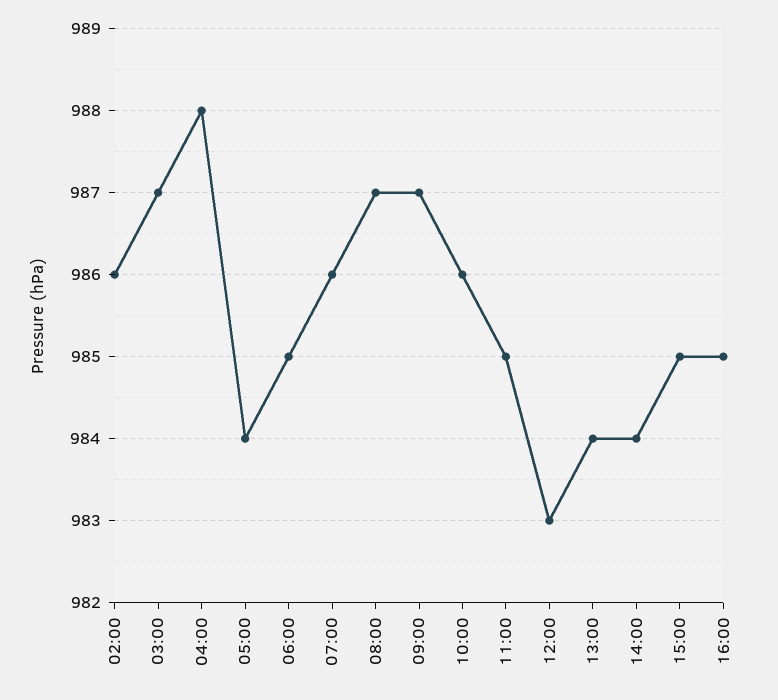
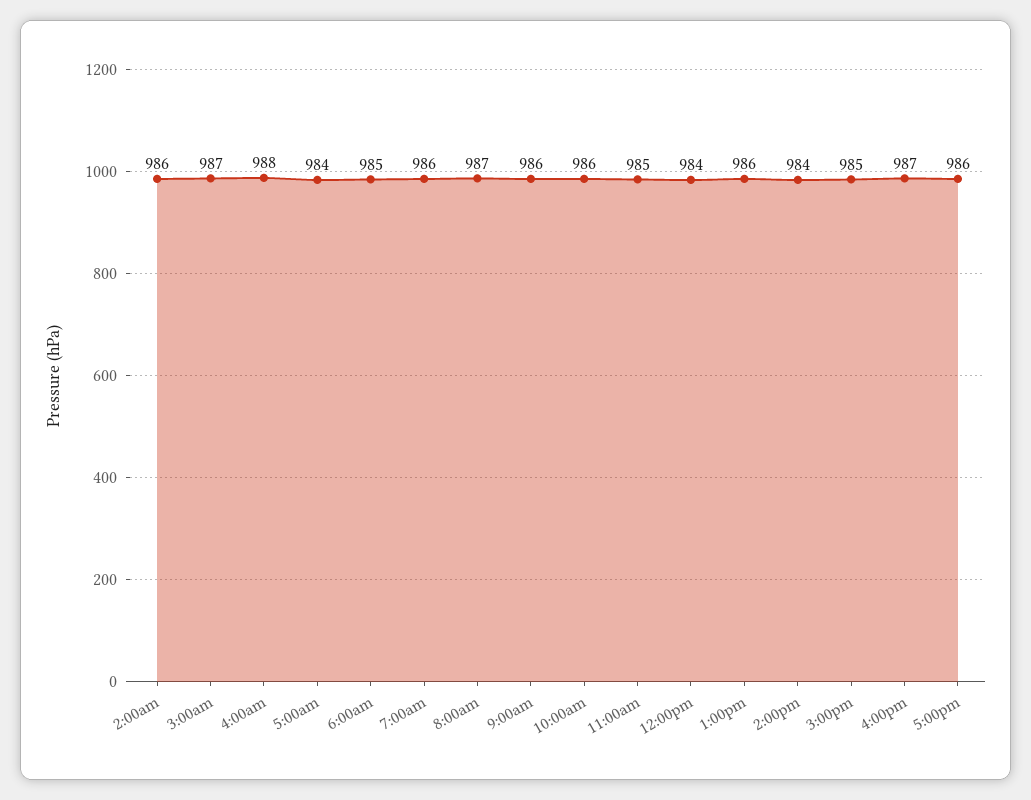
09:00: 987 -> 986
12:00: 983 -> 984
13:00: 984 -> 986
16:00: 985 -> 987
5:00pm: none -> 986

